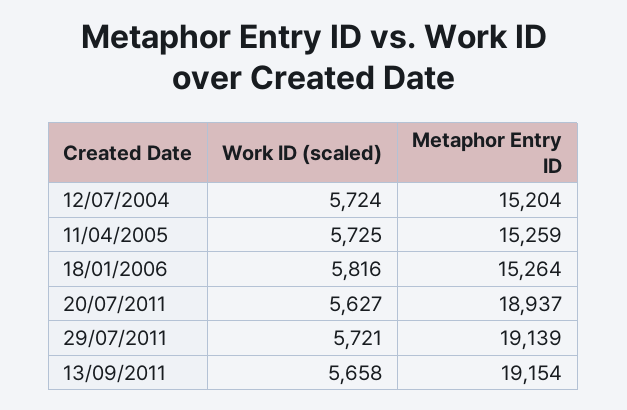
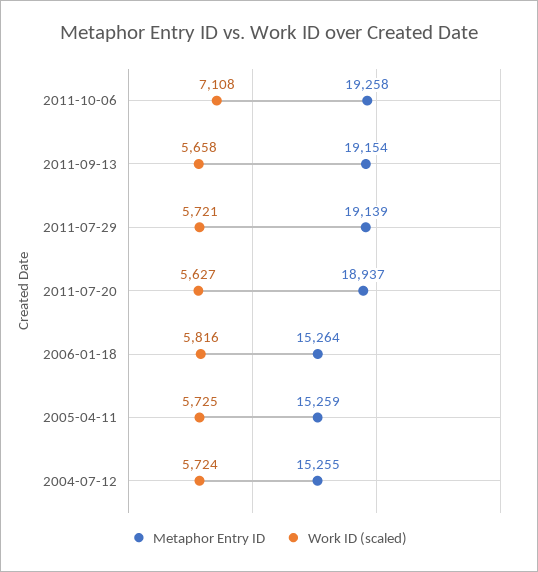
Metaphor Entry ID, 12/07/2004: 15204 -> 15255
Metaphor Entry ID, 2011-10-06: none -> 19258
Work ID (scaled), 2011-10-06: none -> 7108

